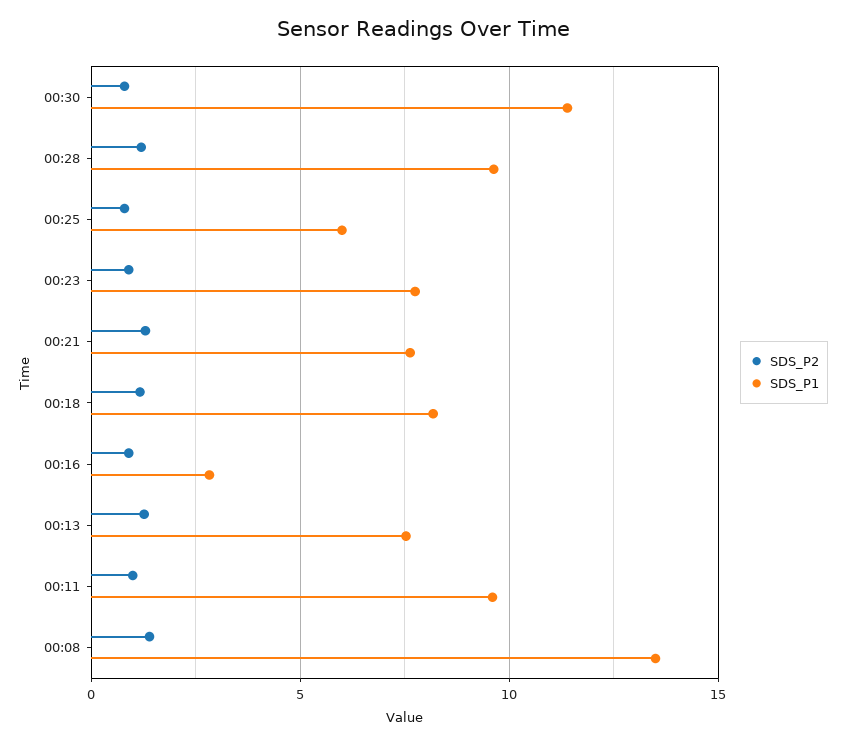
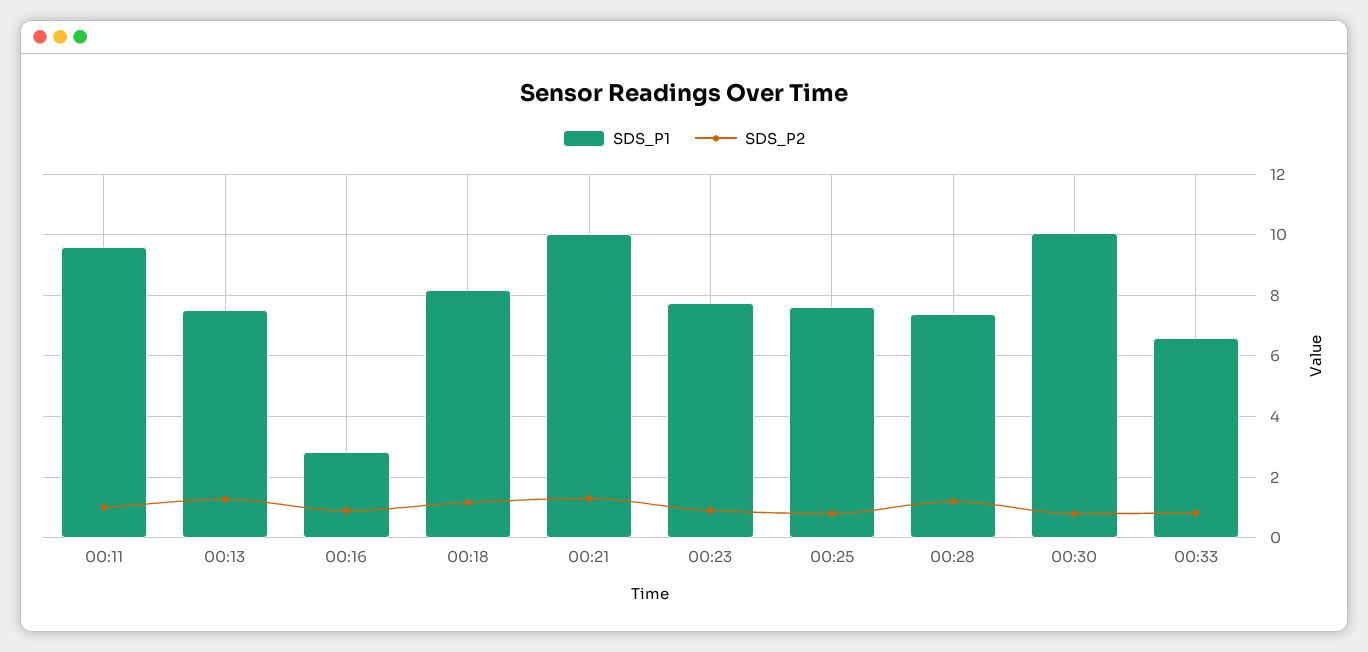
SDS_P1, 00:30: 11.5 -> 10
SDS_P1, 00:28: 9.5 -> 7.4
SDS_P1, 00:25: 6 -> 7.6
SDS_P1, 00:21: 7.5 -> 10
SDS_P2, 00:08: 1.5 -> none
SDS_P1, 00:08: 13.5 -> none
SDS_P1, 00:33: none -> 6.6
SDS_P2, 00:33: none -> 0.8

